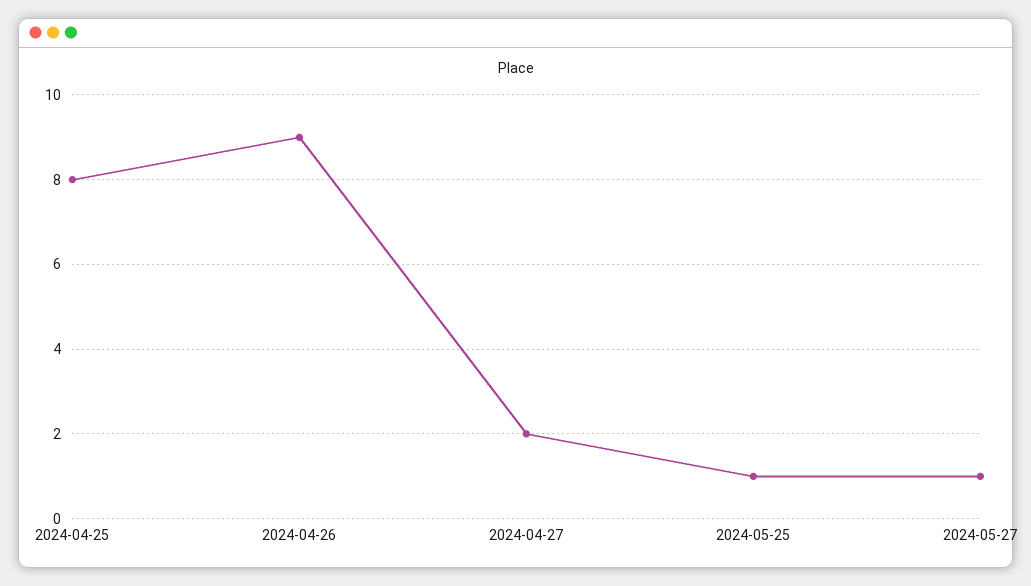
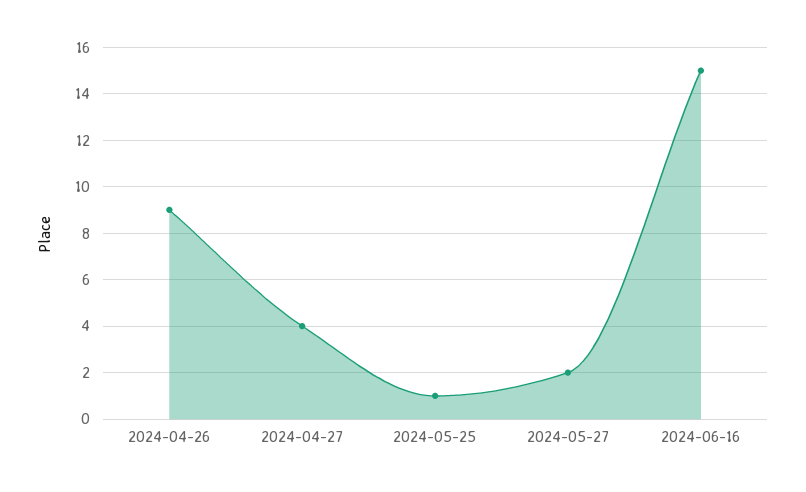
2024-04-25: 8 -> none
2024-04-27: 2 -> 4
2024-05-27: 1 -> 2
2024-06-16: none -> 15

